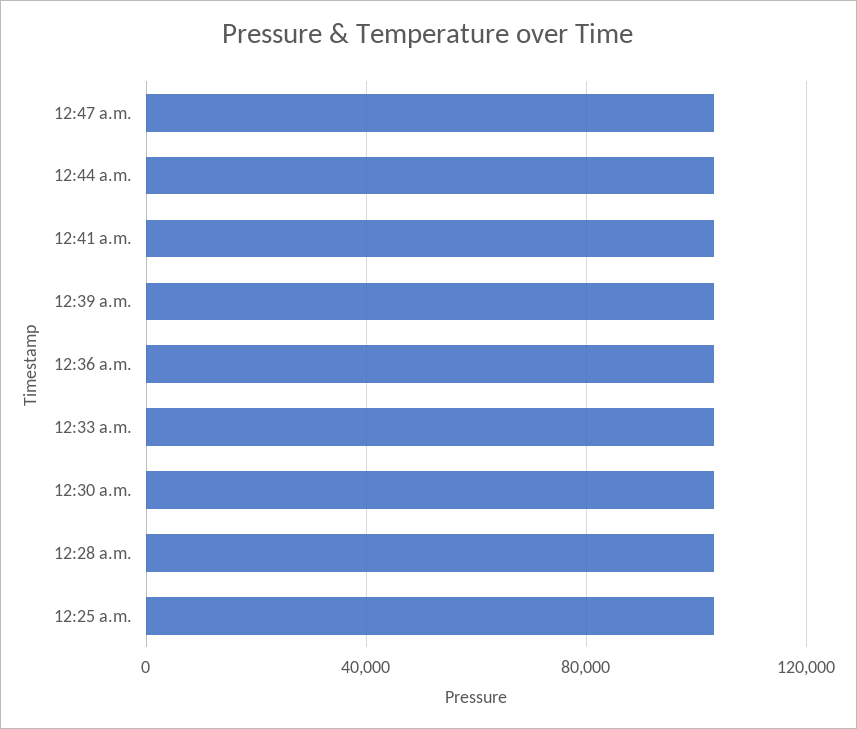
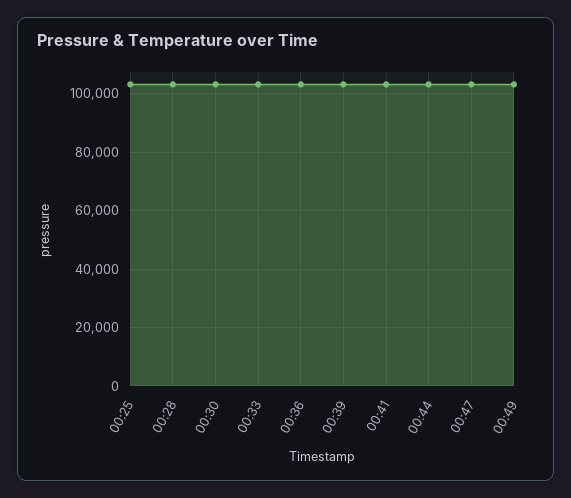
00:49: none -> 102500

